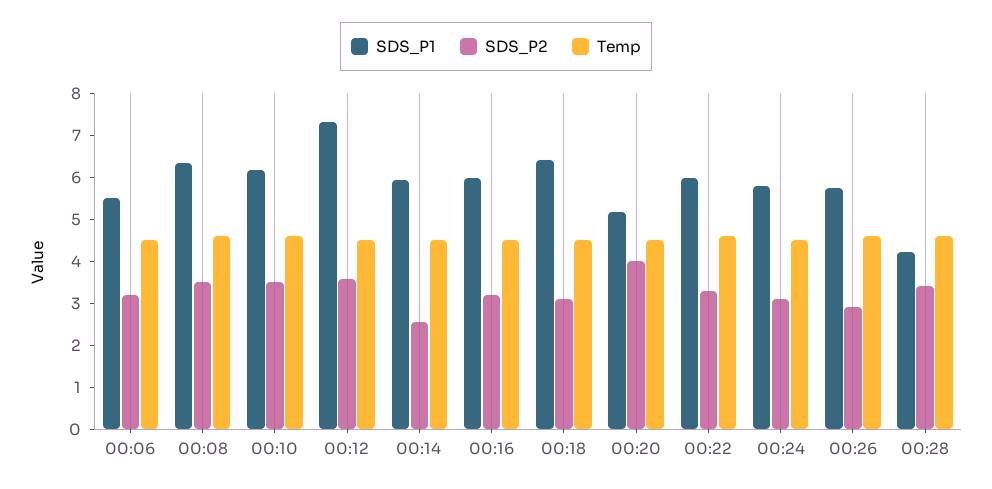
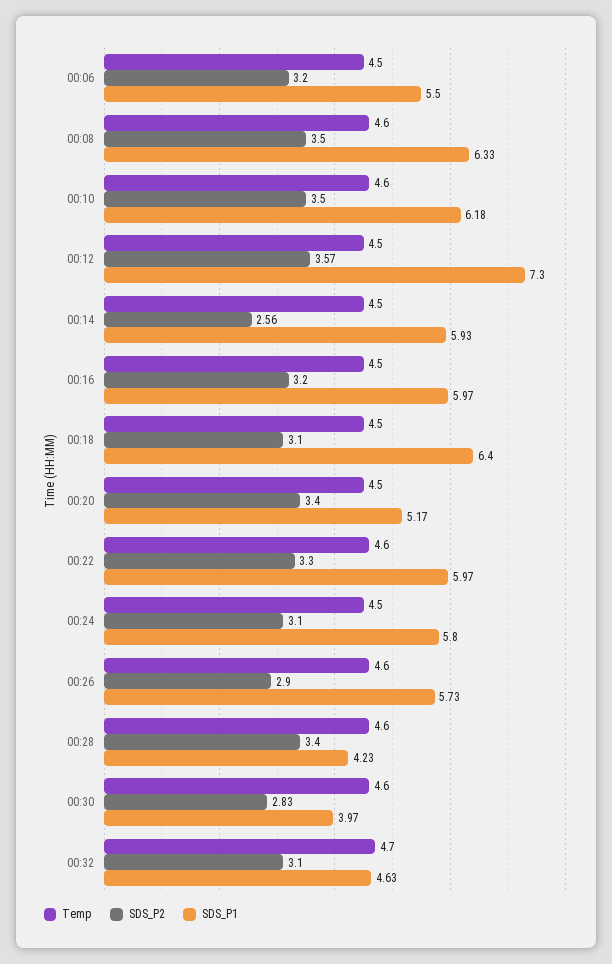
SDS_P2, 00:20: 4 -> 3.4
Temp, 00:30: none -> 4.6
SDS_P2, 00:30: none -> 2.83
SDS_P1, 00:30: none -> 3.97
Temp, 00:32: none -> 4.7
SDS_P2, 00:32: none -> 3.1
SDS_P1, 00:32: none -> 4.63

